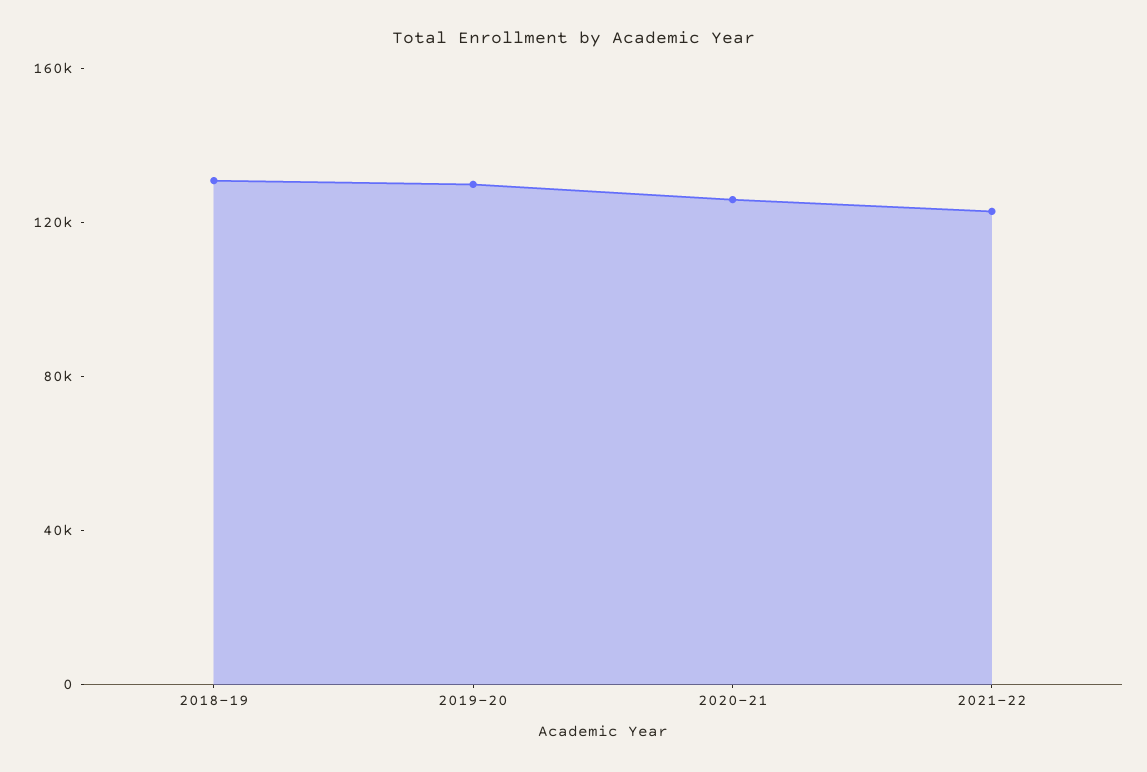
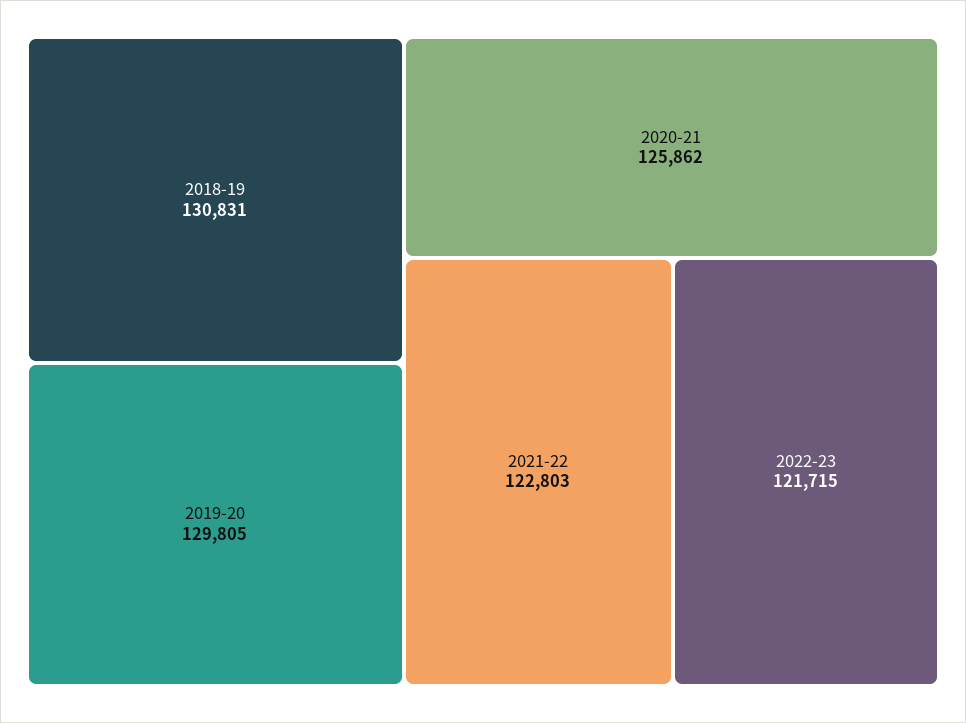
2022-23: none -> 121715

